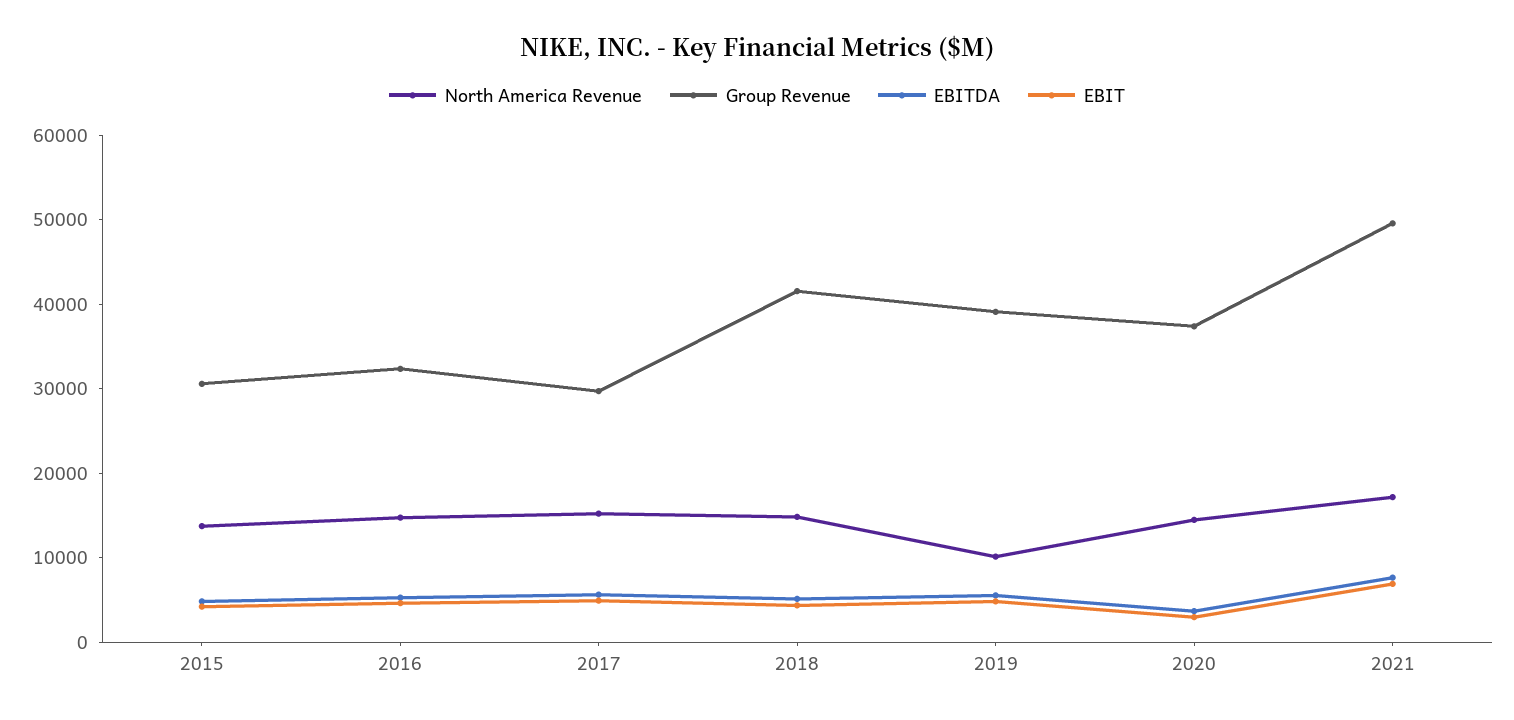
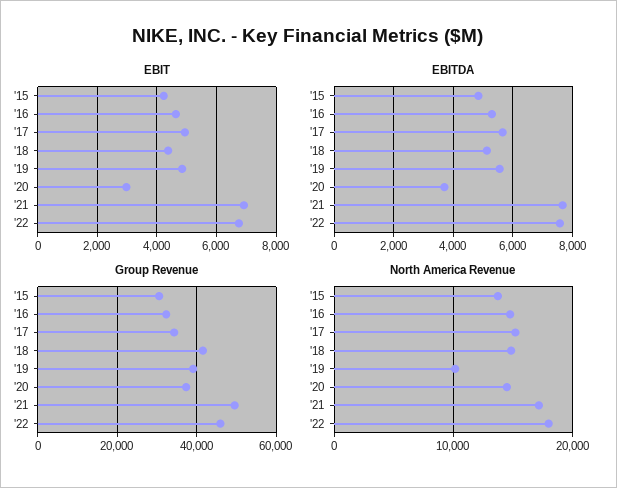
Group Revenue, 2017: 30000 -> 34000
EBIT, '22: none -> 6750
EBITDA, '22: none -> 7500
Group Revenue, '22: none -> 46000
North America Revenue, '22: none -> 18000

